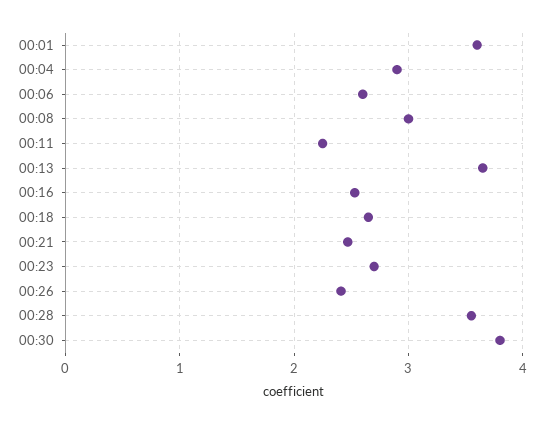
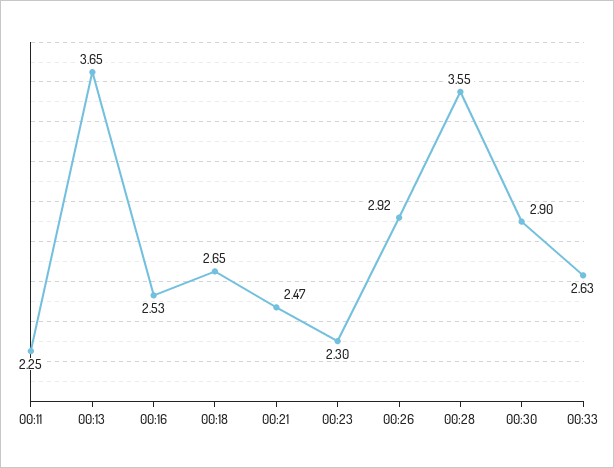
00:01: 3.6 -> none
00:04: 2.9 -> none
00:06: 2.6 -> none
00:08: 3 -> none
00:23: 2.7 -> 2.3
00:26: 2.4 -> 2.92
00:30: 3.8 -> 2.9
00:33: none -> 2.63

